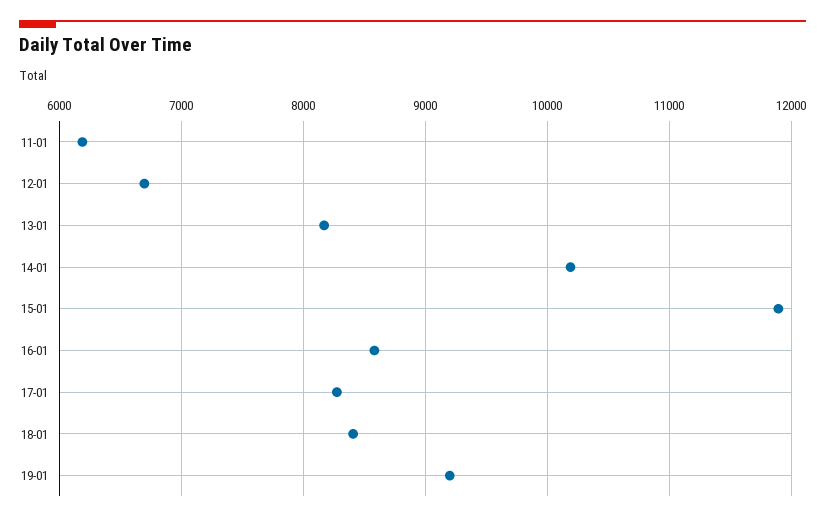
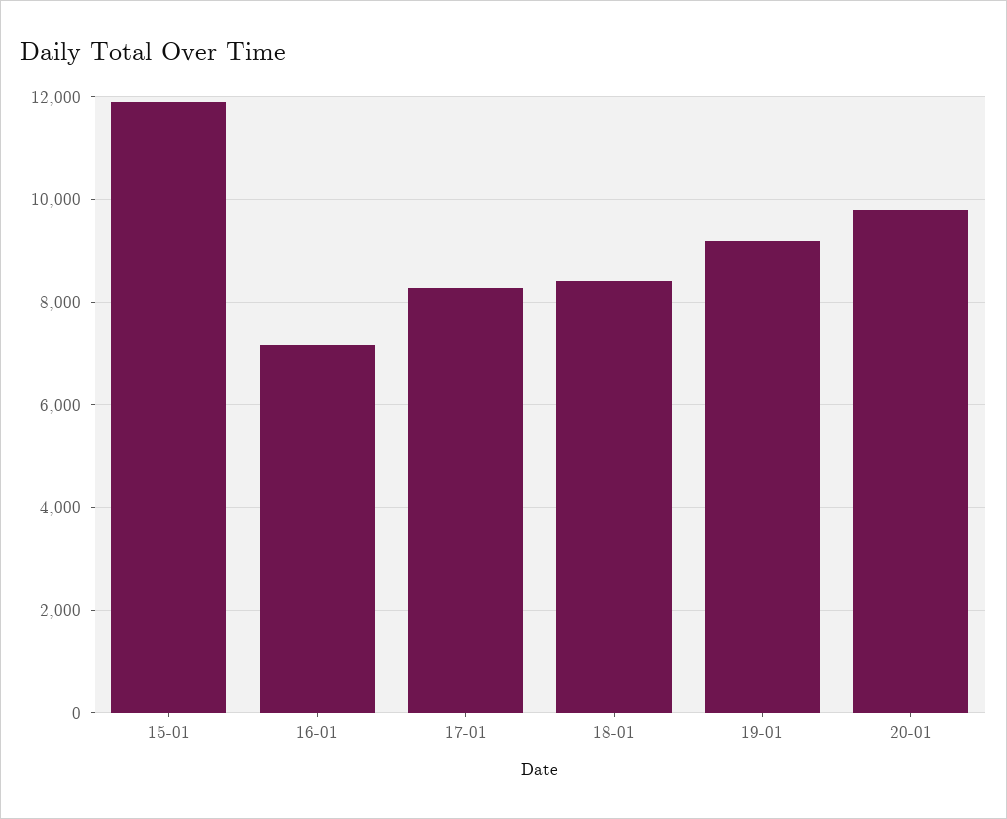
11-01: 6200 -> none
12-01: 6700 -> none
13-01: 8200 -> none
14-01: 10200 -> none
16-01: 8600 -> 7200
20-01: none -> 9800

